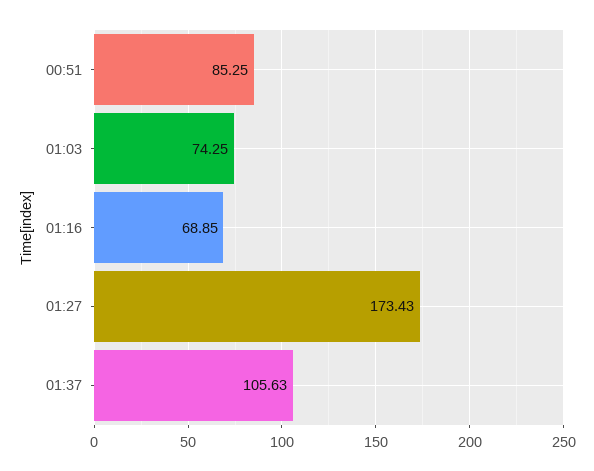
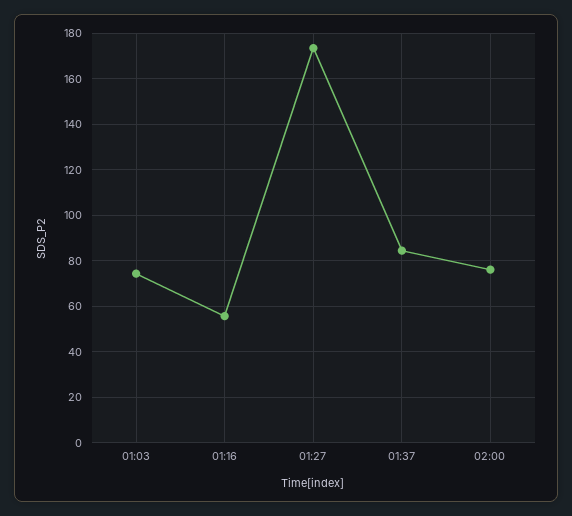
00:51: 85.25 -> none
01:16: 68.85 -> 55
01:37: 105.63 -> 85
02:00: none -> 75

